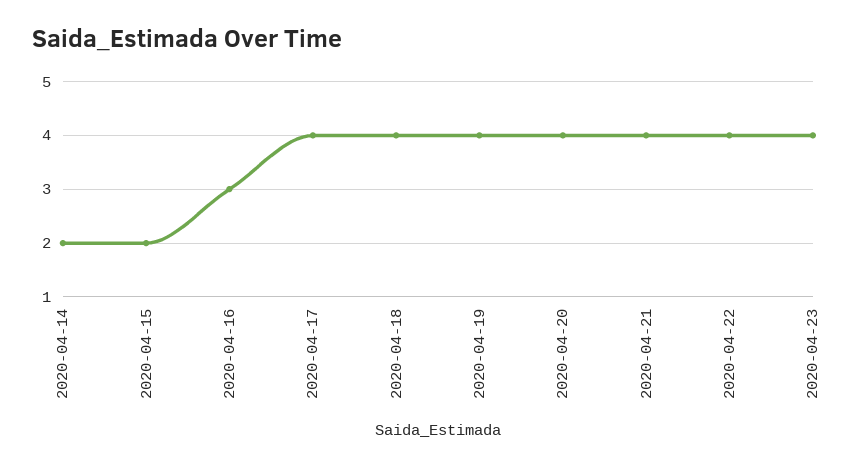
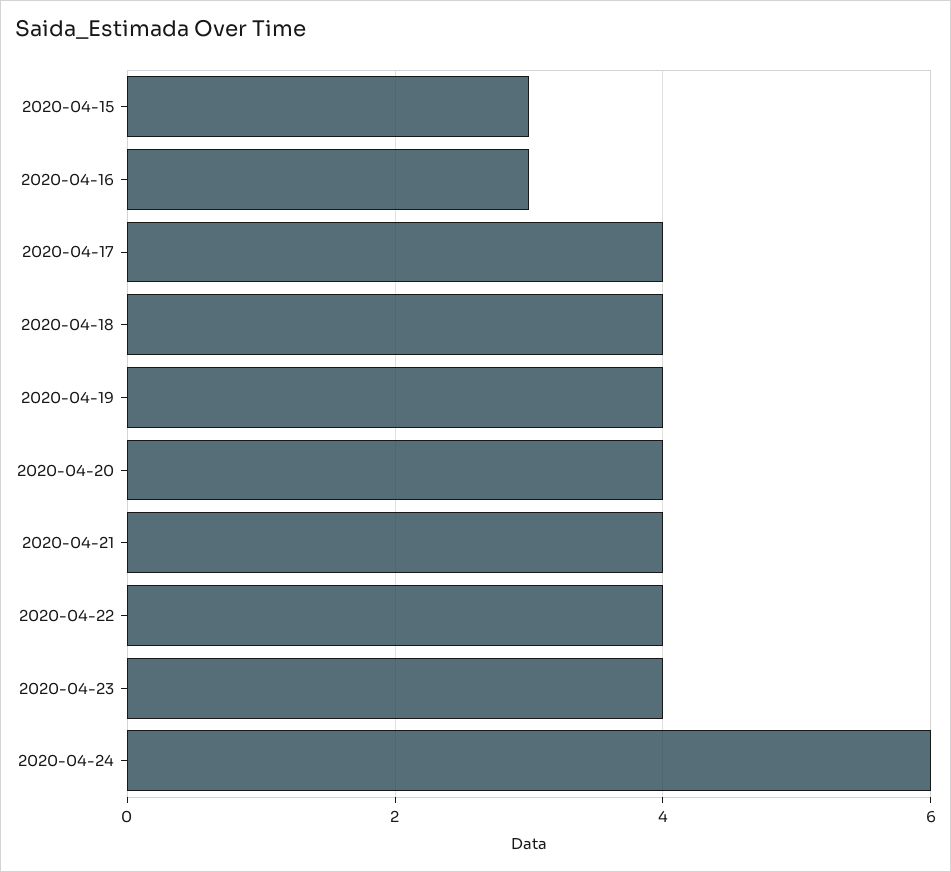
2020-04-14: 2 -> none
2020-04-15: 2 -> 3
2020-04-24: none -> 6

